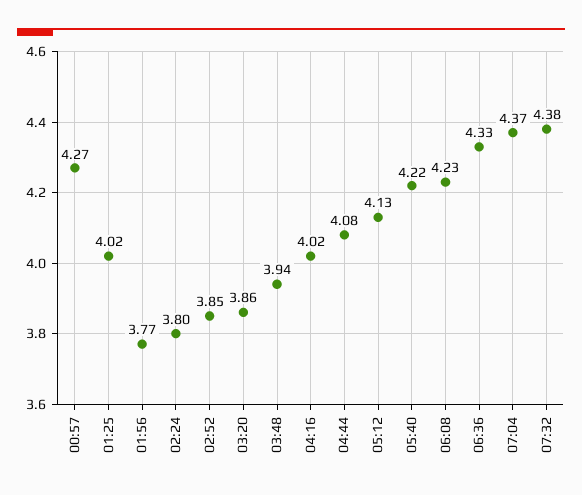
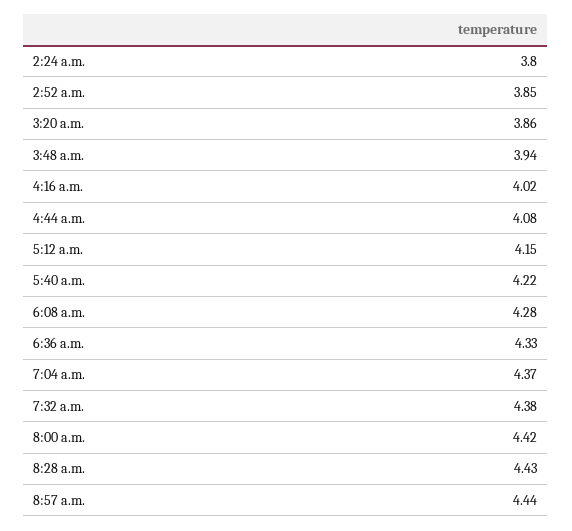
00:57: 4.27 -> none
01:25: 4.02 -> none
01:56: 3.77 -> none
05:12: 4.13 -> 4.15
06:08: 4.23 -> 4.28
8:00 a.m.: none -> 4.42
8:28 a.m.: none -> 4.43
8:57 a.m.: none -> 4.44

